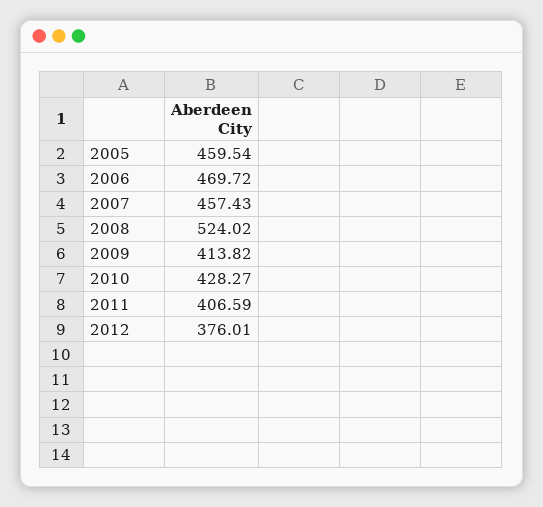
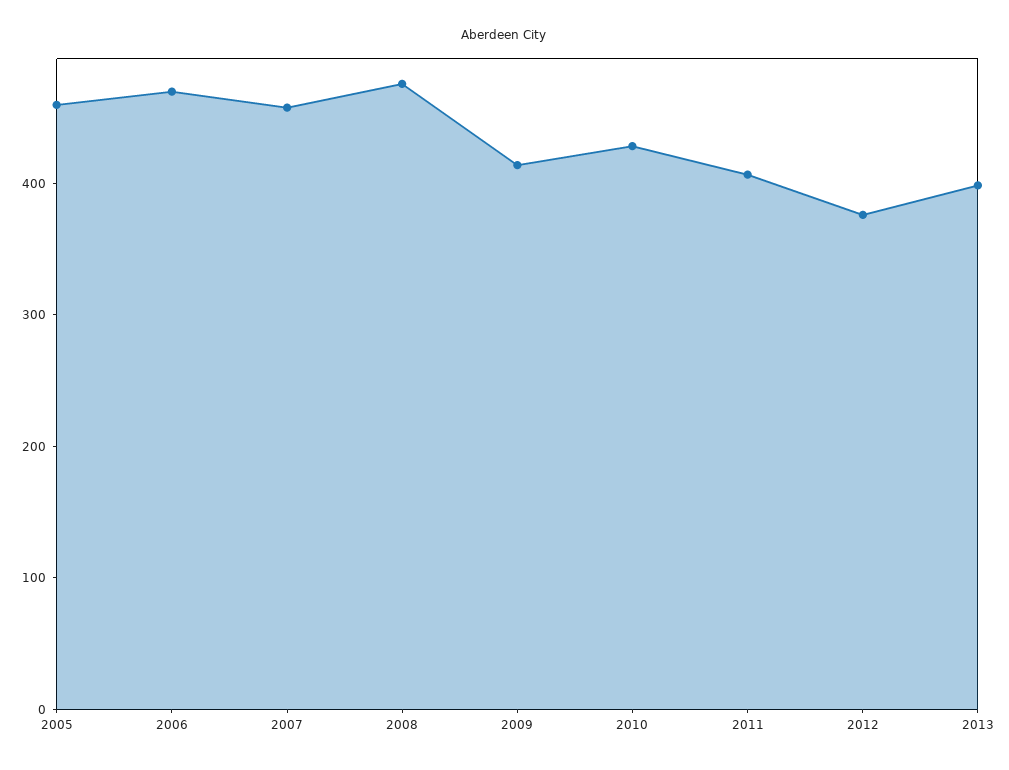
2008: 524.02 -> 480
2013: none -> 400

